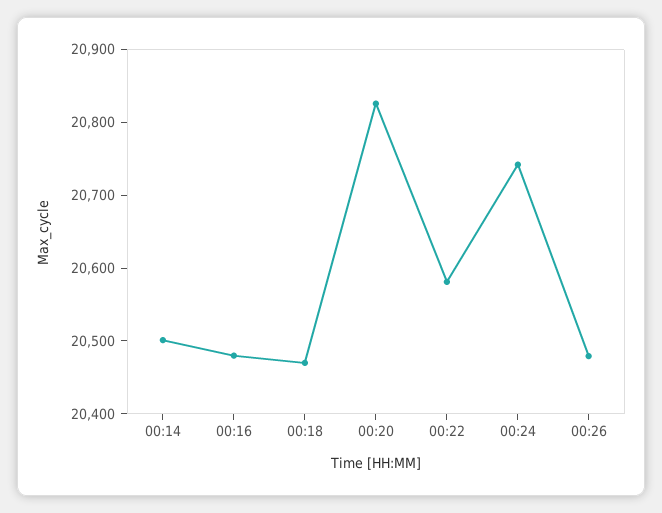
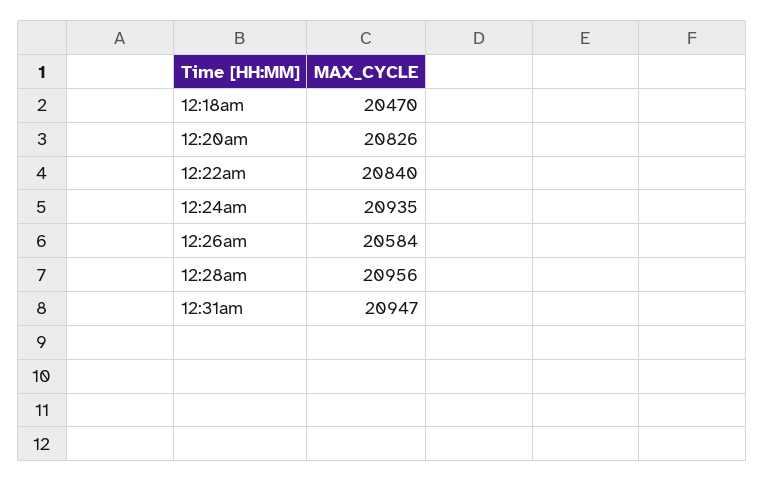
00:14: 20500 -> none
00:16: 20480 -> none
00:22: 20580 -> 20840
00:24: 20740 -> 20935
00:26: 20480 -> 20584
12:28am: none -> 20956
12:31am: none -> 20947

